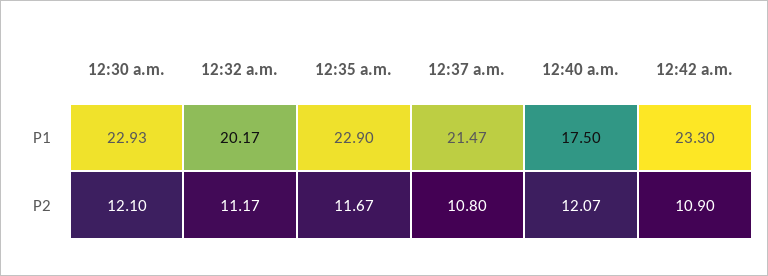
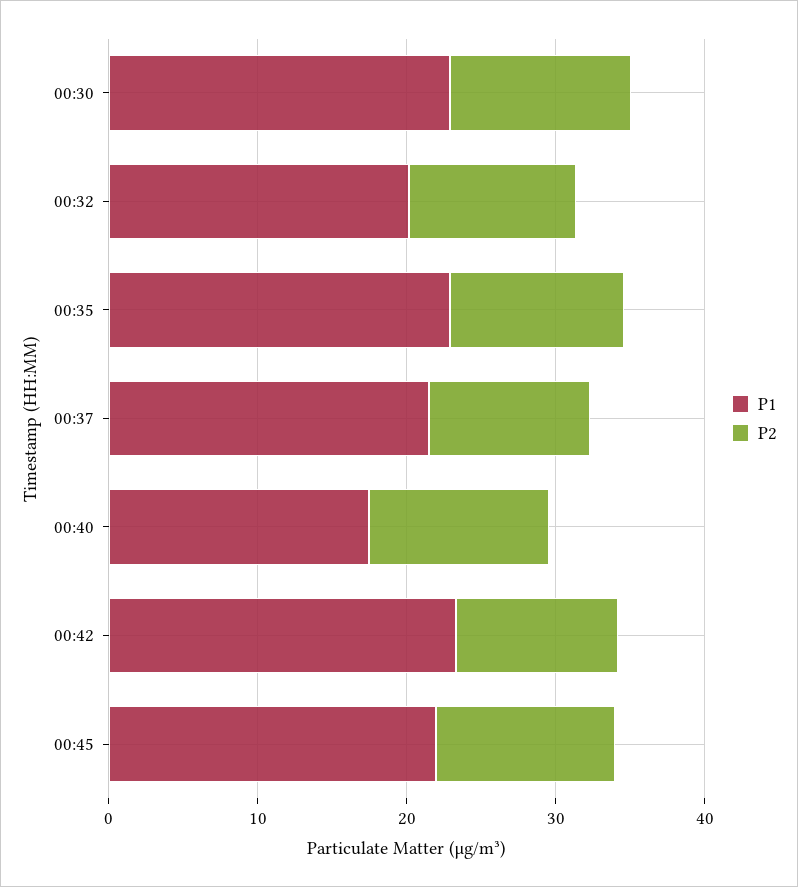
P1, 00:45: none -> 22
P2, 00:45: none -> 12

